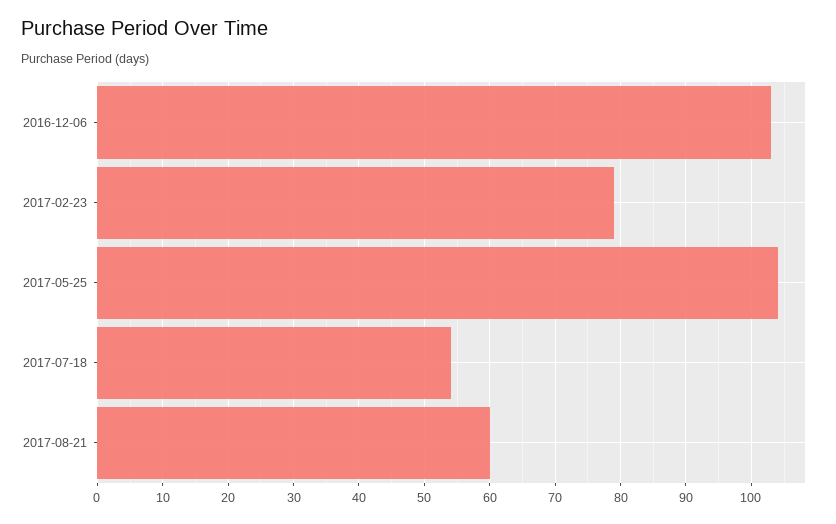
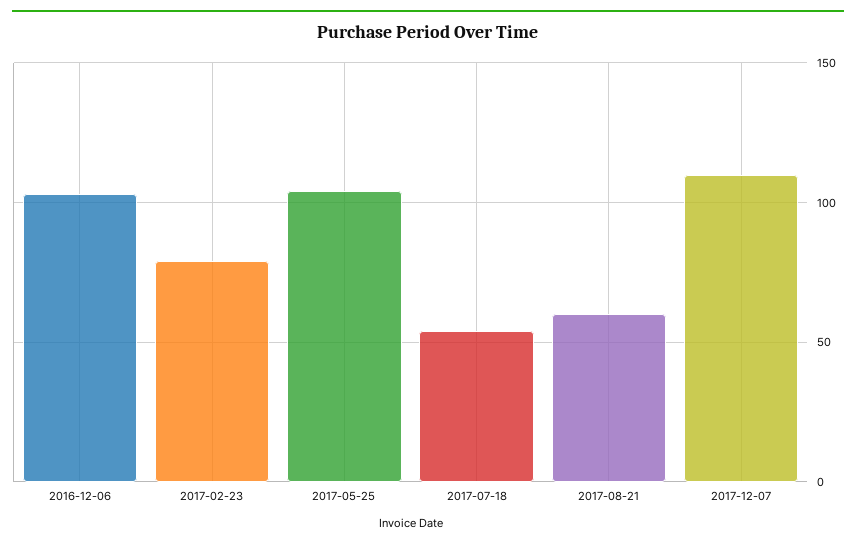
2017-12-07: none -> 110

